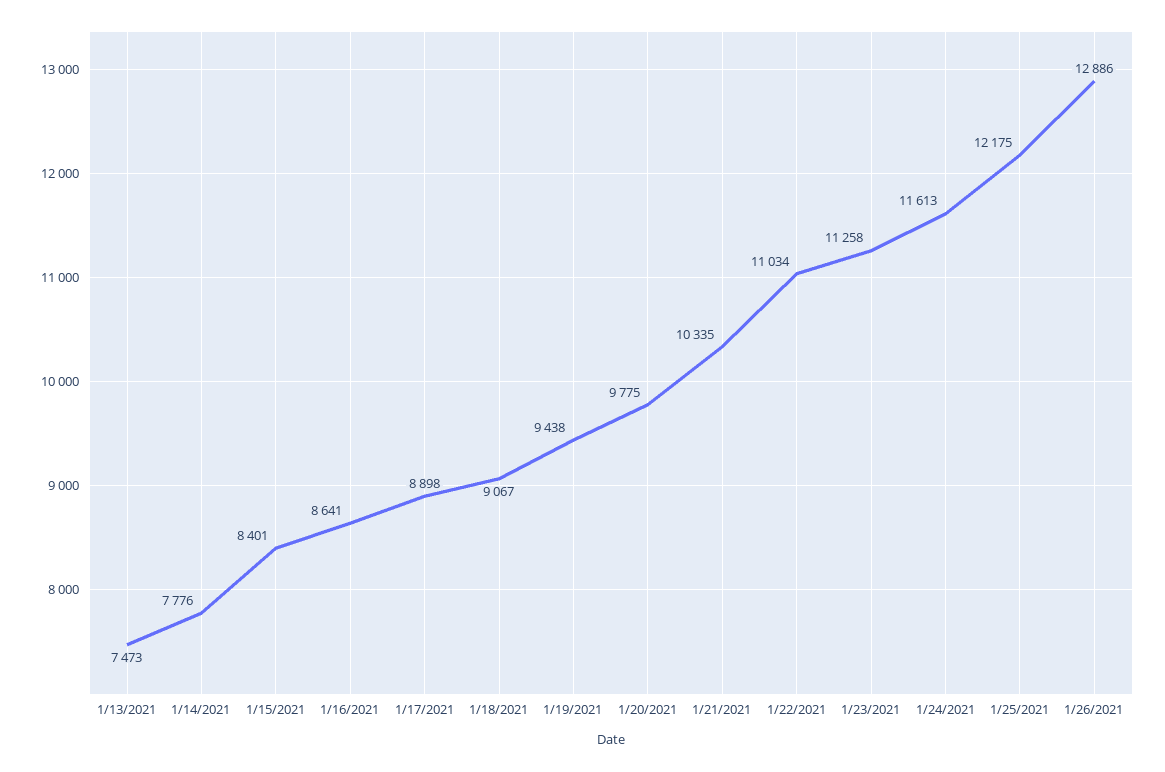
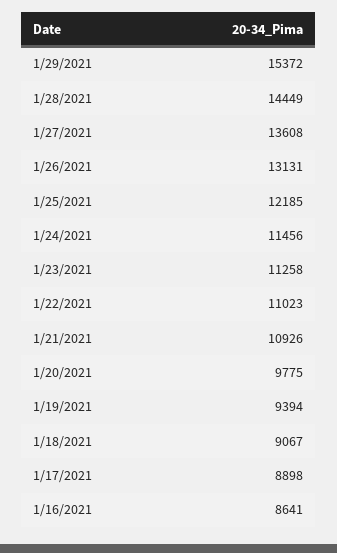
1/13/2021: 7473 -> none
1/14/2021: 7776 -> none
1/15/2021: 8401 -> none
1/19/2021: 9438 -> 9394
1/21/2021: 10335 -> 10926
1/22/2021: 11034 -> 11023
1/24/2021: 11613 -> 11456
1/25/2021: 12175 -> 12185
1/26/2021: 12886 -> 13131
1/29/2021: none -> 15372
1/28/2021: none -> 14449
1/27/2021: none -> 13608

